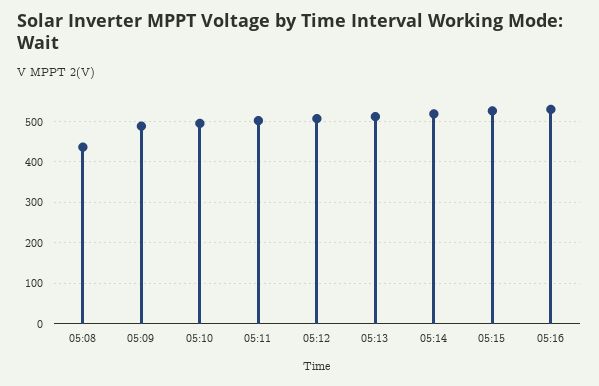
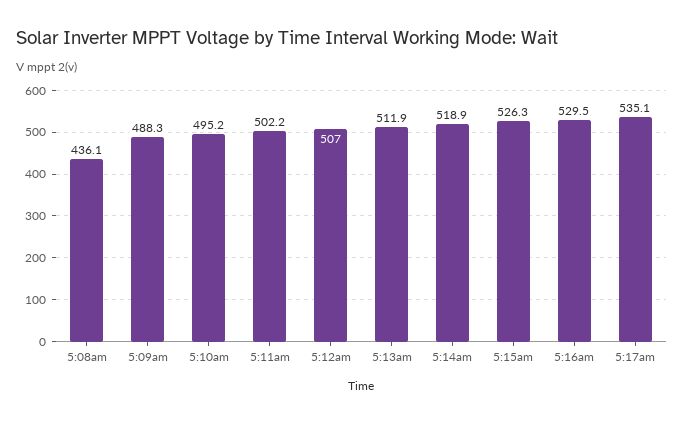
5:17am: none -> 535.1

